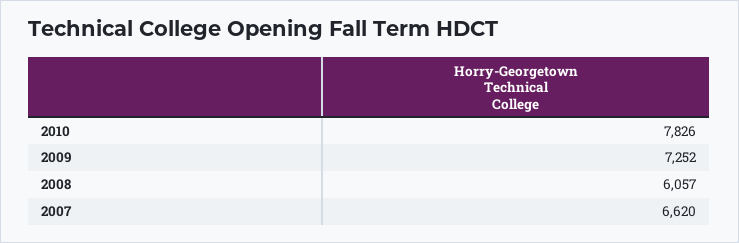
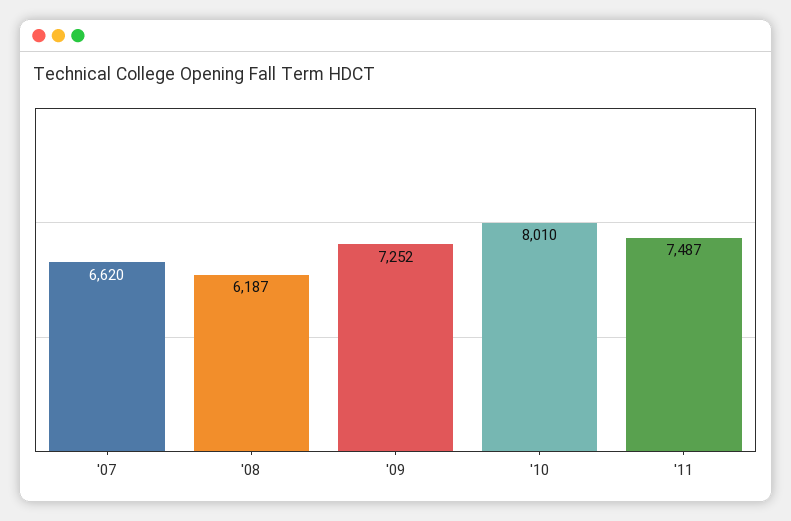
2010: 7826 -> 8010
2008: 6057 -> 6187
'11: none -> 7487

